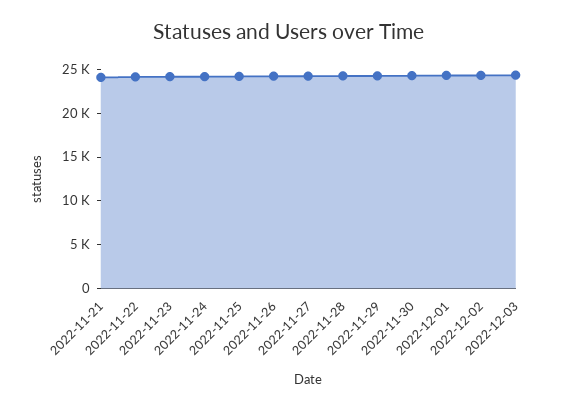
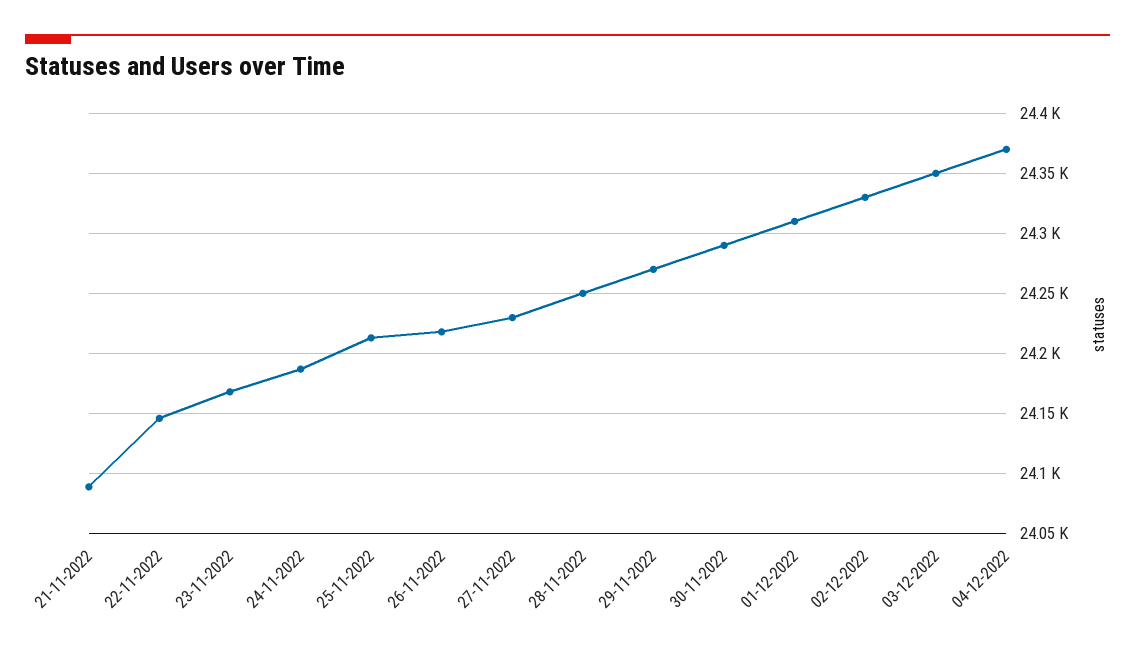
04-12-2022: none -> 24370

